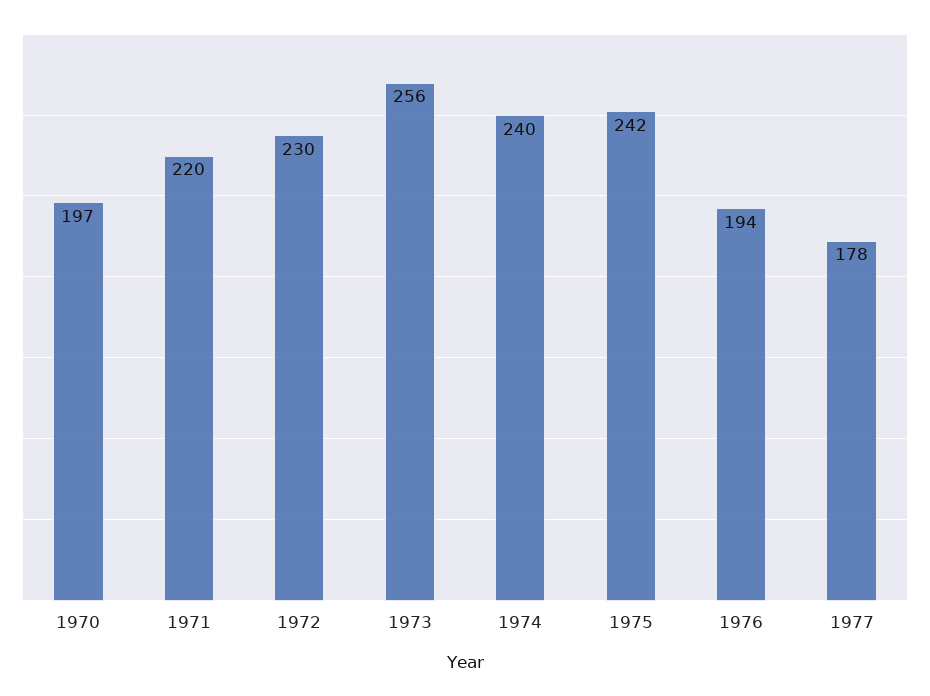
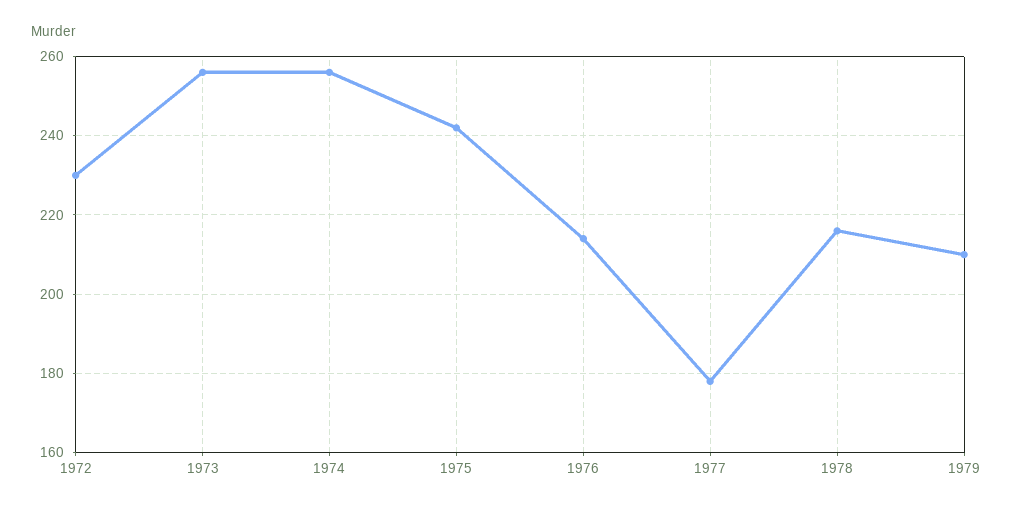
1970: 197 -> none
1971: 220 -> none
1974: 240 -> 255
1976: 194 -> 215
1978: none -> 215
1979: none -> 210

